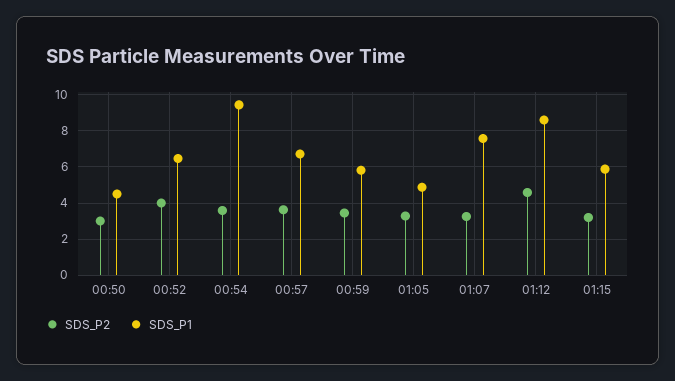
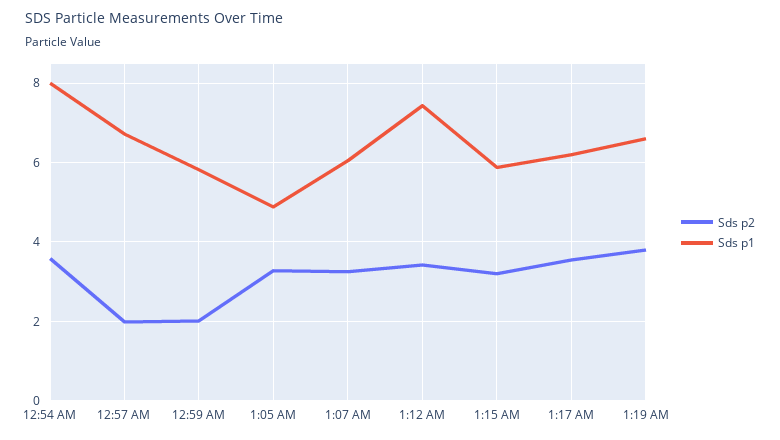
SDS_P2, 00:50: 3 -> none
SDS_P1, 00:50: 4.5 -> none
SDS_P2, 00:52: 4 -> none
SDS_P1, 00:52: 6.5 -> none
SDS_P1, 00:54: 9.5 -> 8
SDS_P2, 00:57: 3.5 -> 2
SDS_P2, 00:59: 3.5 -> 2
SDS_P1, 01:07: 7.5 -> 6
SDS_P2, 01:12: 4.5 -> 3.4
SDS_P1, 01:12: 8.5 -> 7.4
SDS_P2, 1:17 AM: none -> 3.6
SDS_P1, 1:17 AM: none -> 6.2
SDS_P2, 1:19 AM: none -> 3.8
SDS_P1, 1:19 AM: none -> 6.6

